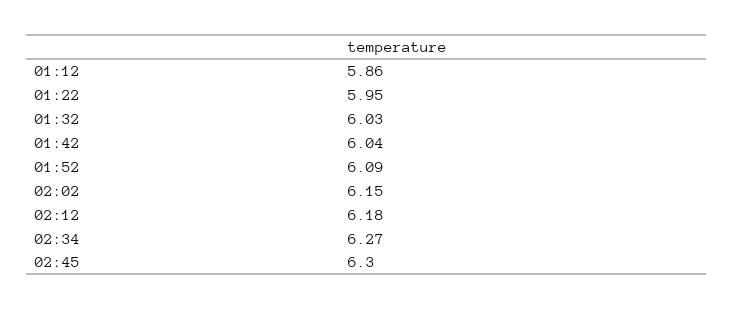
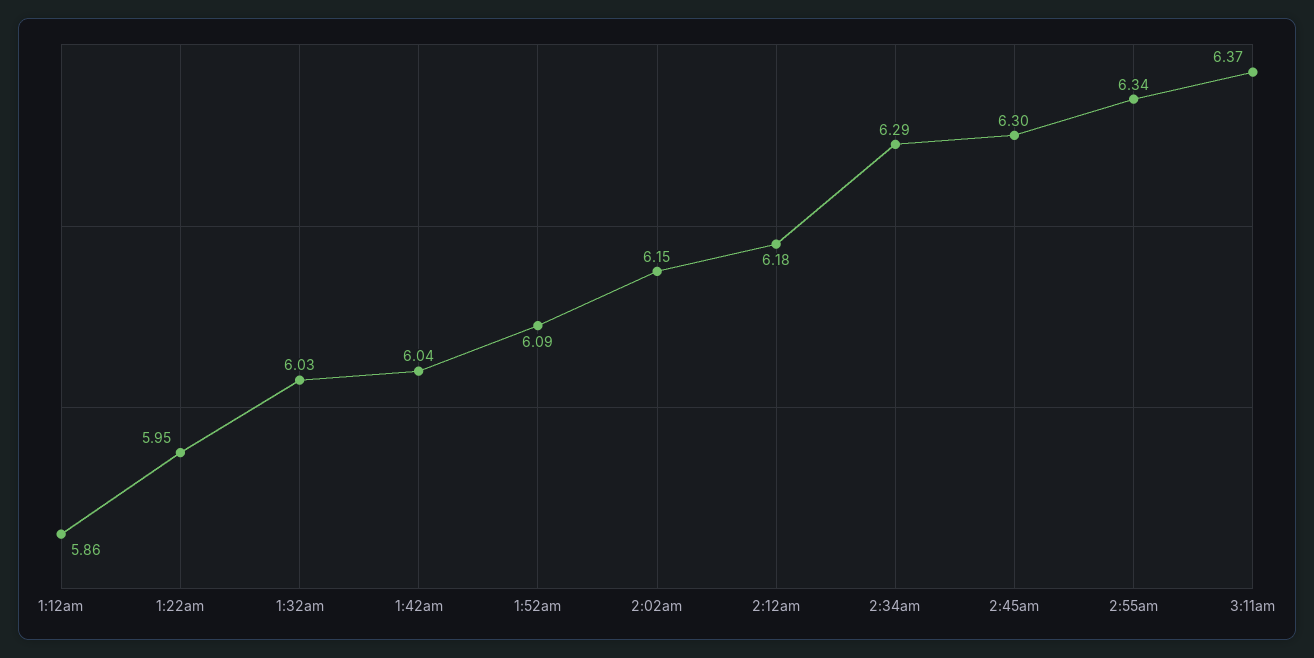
02:34: 6.27 -> 6.29
2:55am: none -> 6.34
3:11am: none -> 6.37

